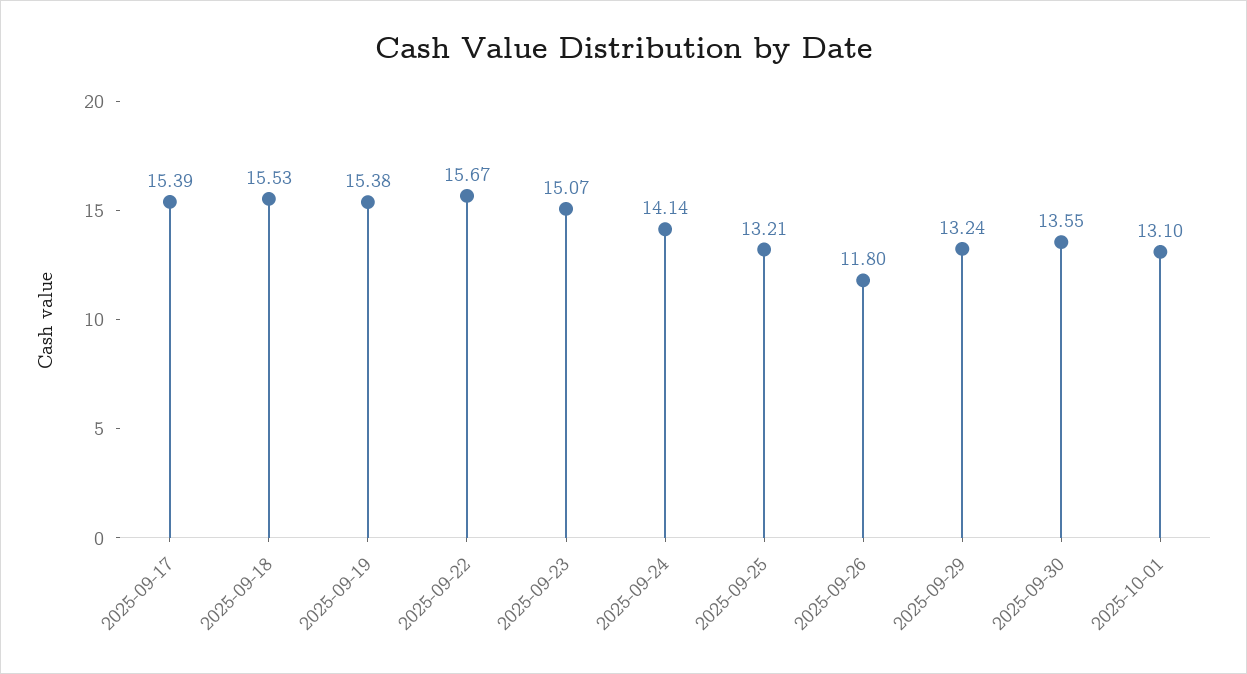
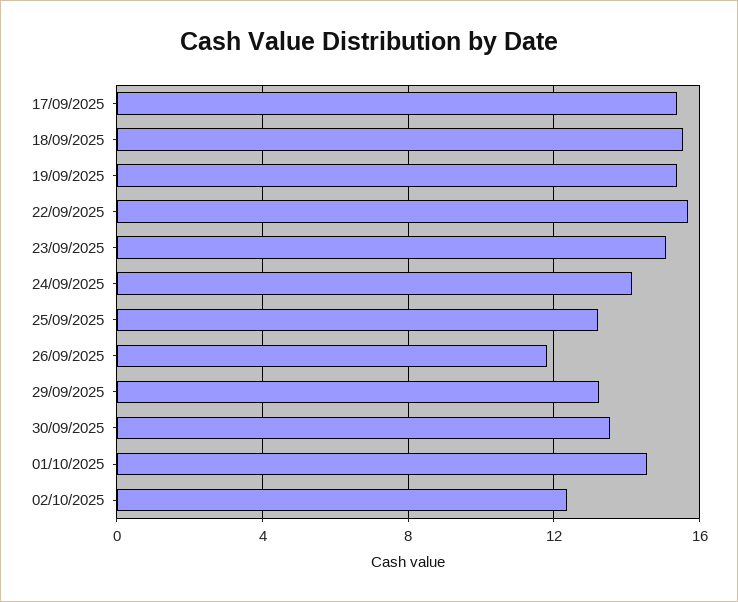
2025-10-01: 13.1 -> 14.5
02/10/2025: none -> 12.5

